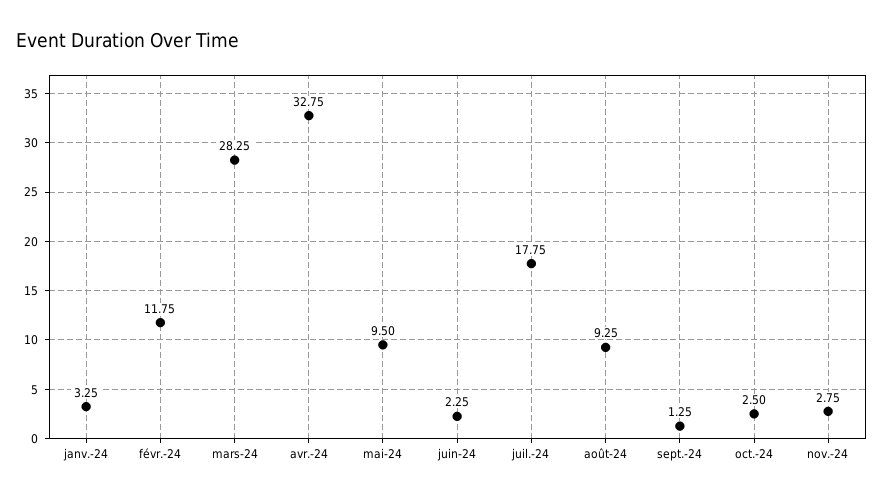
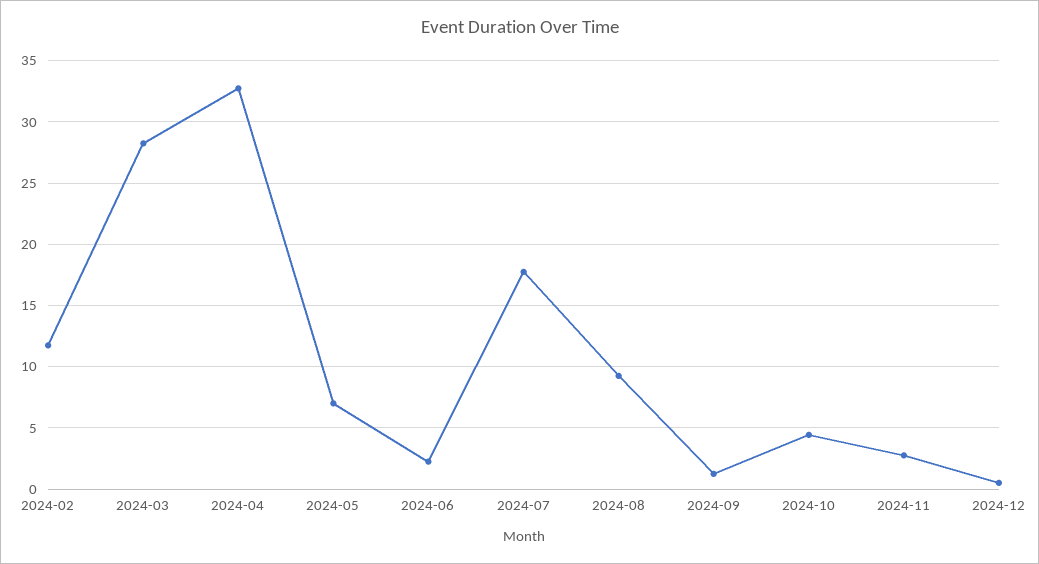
janv.-24: 3.25 -> none
mai-24: 9.5 -> 7
oct.-24: 2.5 -> 4.5
2024-12: none -> 0.5

